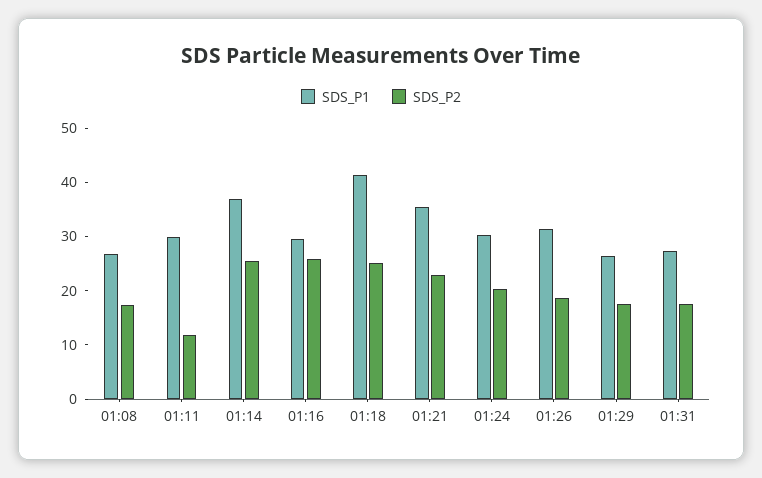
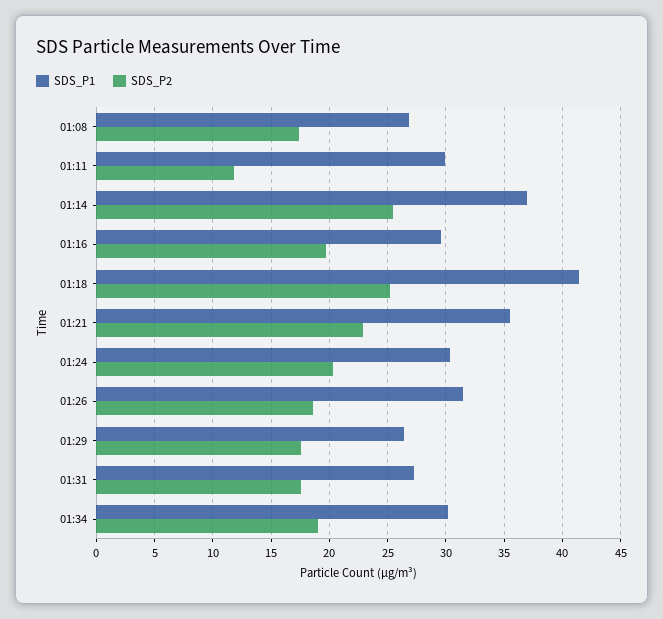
SDS_P2, 01:16: 26 -> 20
SDS_P1, 01:34: none -> 30
SDS_P2, 01:34: none -> 19

